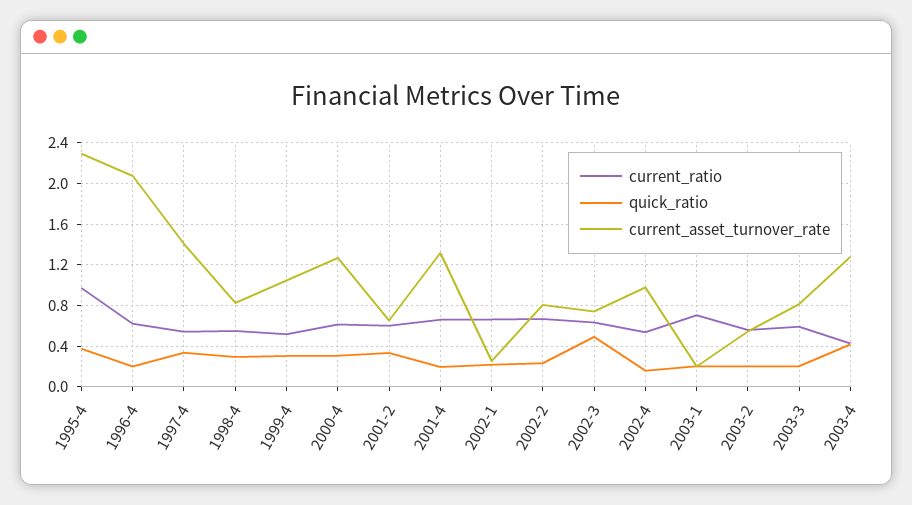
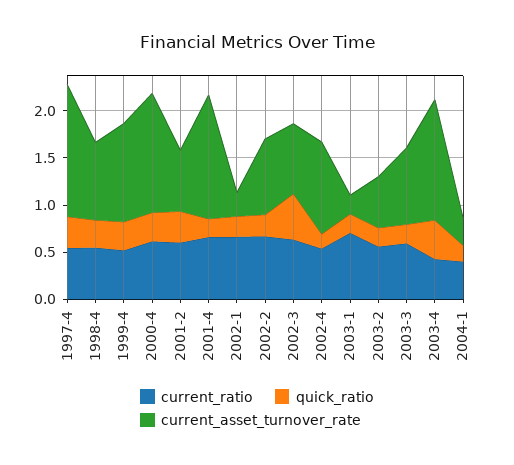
current_ratio, 1995-4: 1 -> none
quick_ratio, 1995-4: 0.4 -> none
current_asset_turnover_rate, 1995-4: 2.3 -> none
current_ratio, 1996-4: 0.6 -> none
quick_ratio, 1996-4: 0.2 -> none
current_asset_turnover_rate, 1996-4: 2.1 -> none
current_ratio, 2004-1: none -> 0.4
quick_ratio, 2004-1: none -> 0.2
current_asset_turnover_rate, 2004-1: none -> 0.3

